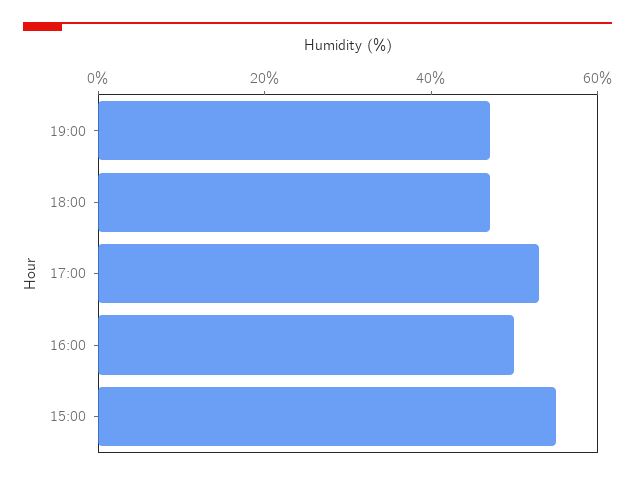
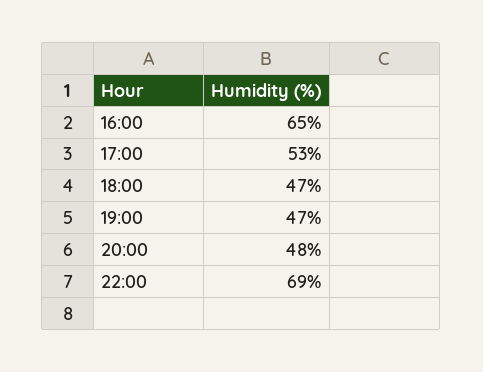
16:00: 50 -> 65
15:00: 55 -> none
20:00: none -> 48
22:00: none -> 69

